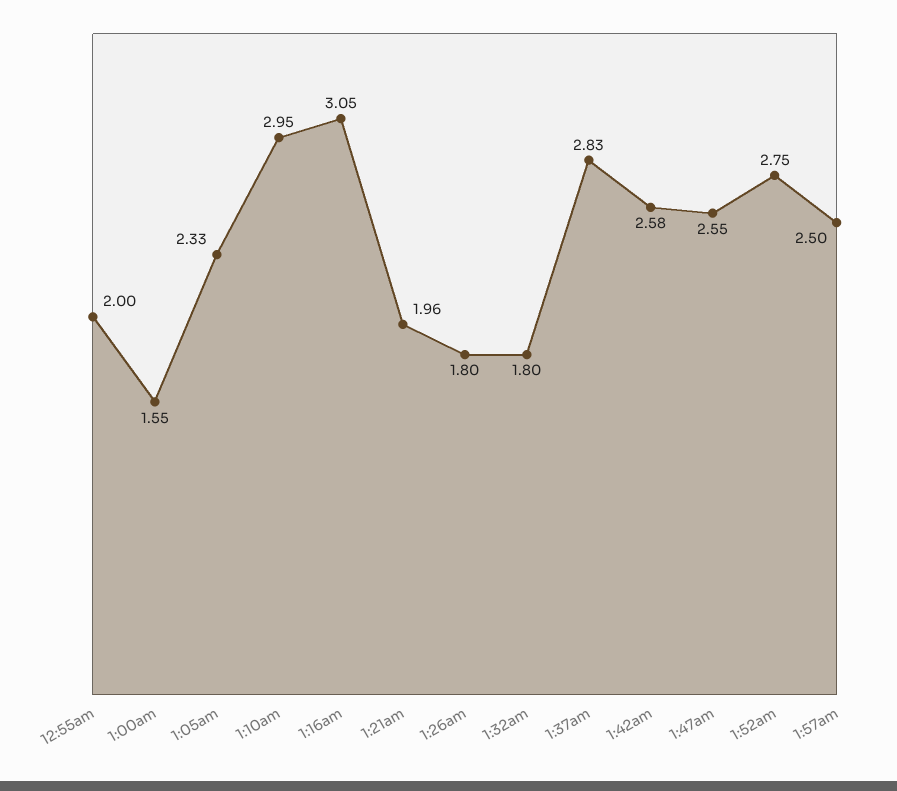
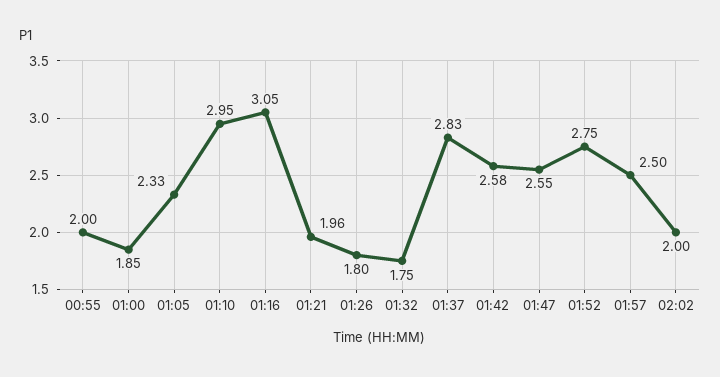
1:00am: 1.55 -> 1.85
1:32am: 1.8 -> 1.75
02:02: none -> 2

